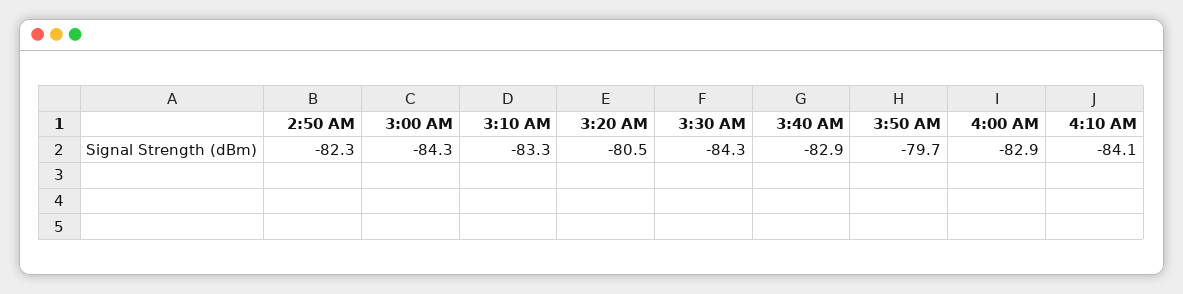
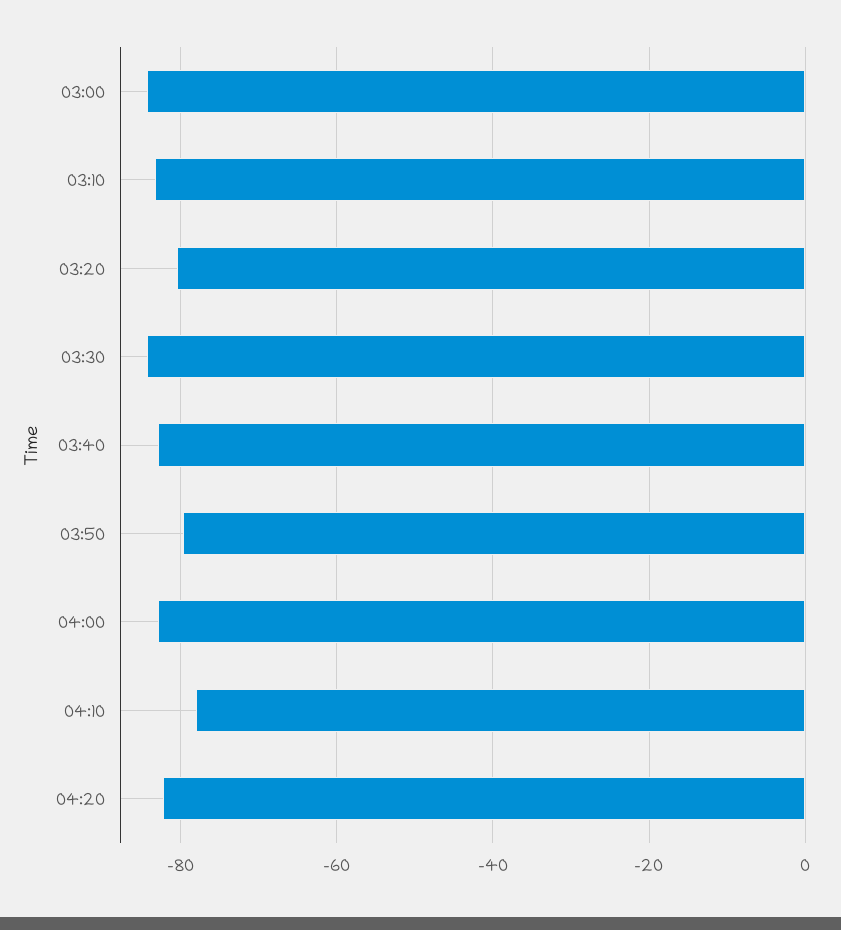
2:50 AM: -82.3 -> none
4:10 AM: -84.1 -> -78
04:20: none -> -82

